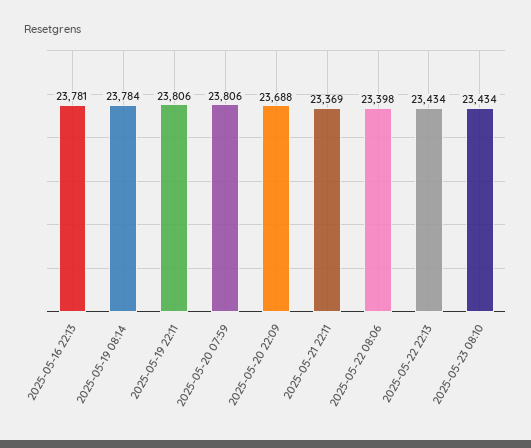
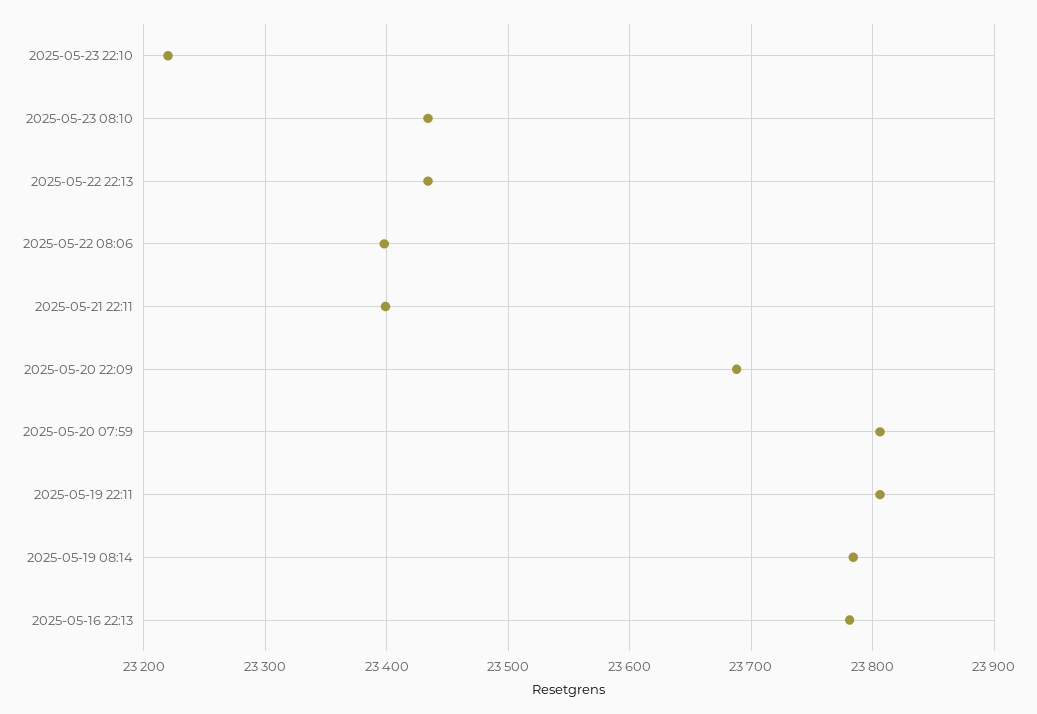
2025-05-21 22:11: 23369 -> 23400
2025-05-23 22:10: none -> 23220

